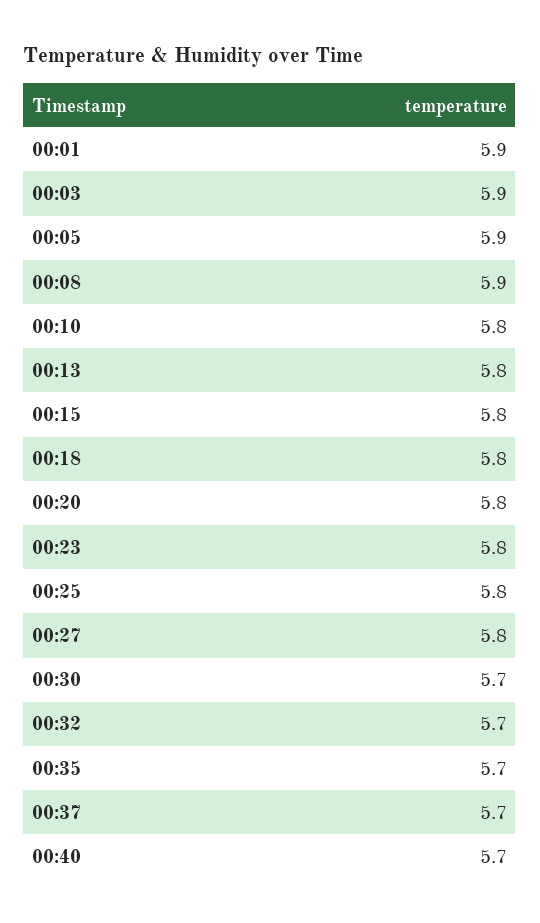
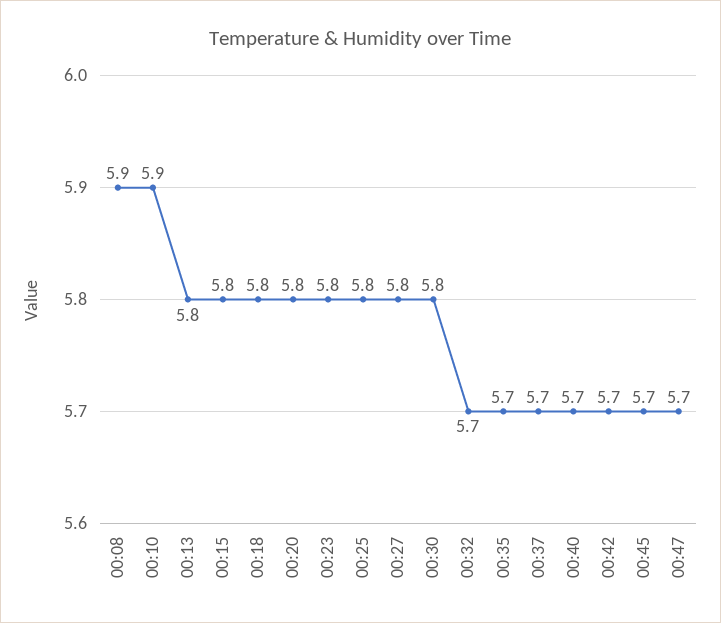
00:01: 5.9 -> none
00:03: 5.9 -> none
00:05: 5.9 -> none
00:10: 5.8 -> 5.9
00:30: 5.7 -> 5.8
00:42: none -> 5.7
00:45: none -> 5.7
00:47: none -> 5.7

